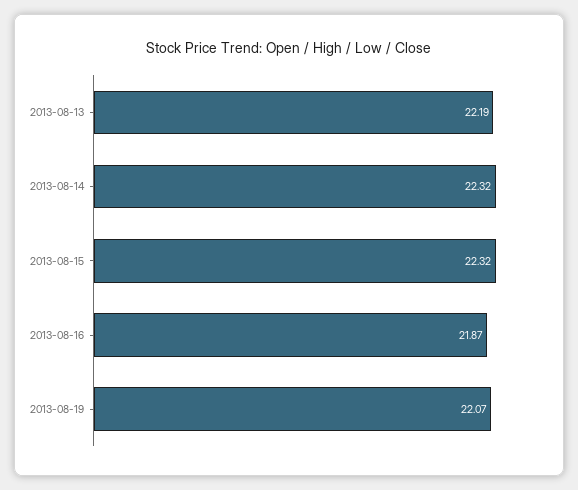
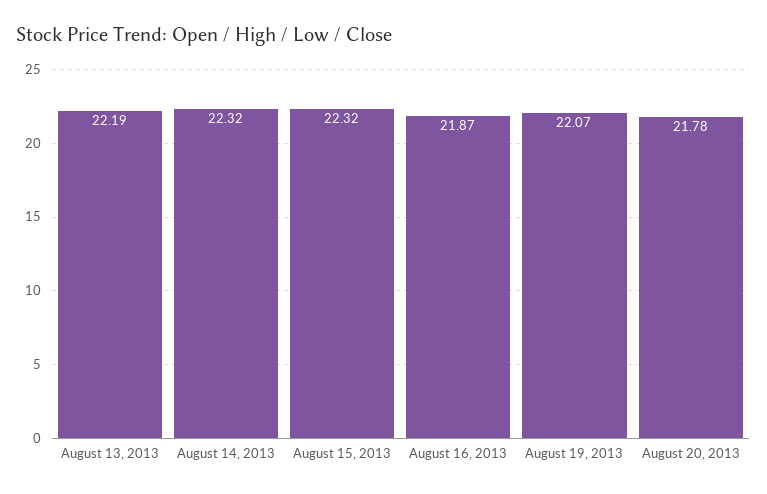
August 20, 2013: none -> 21.78

